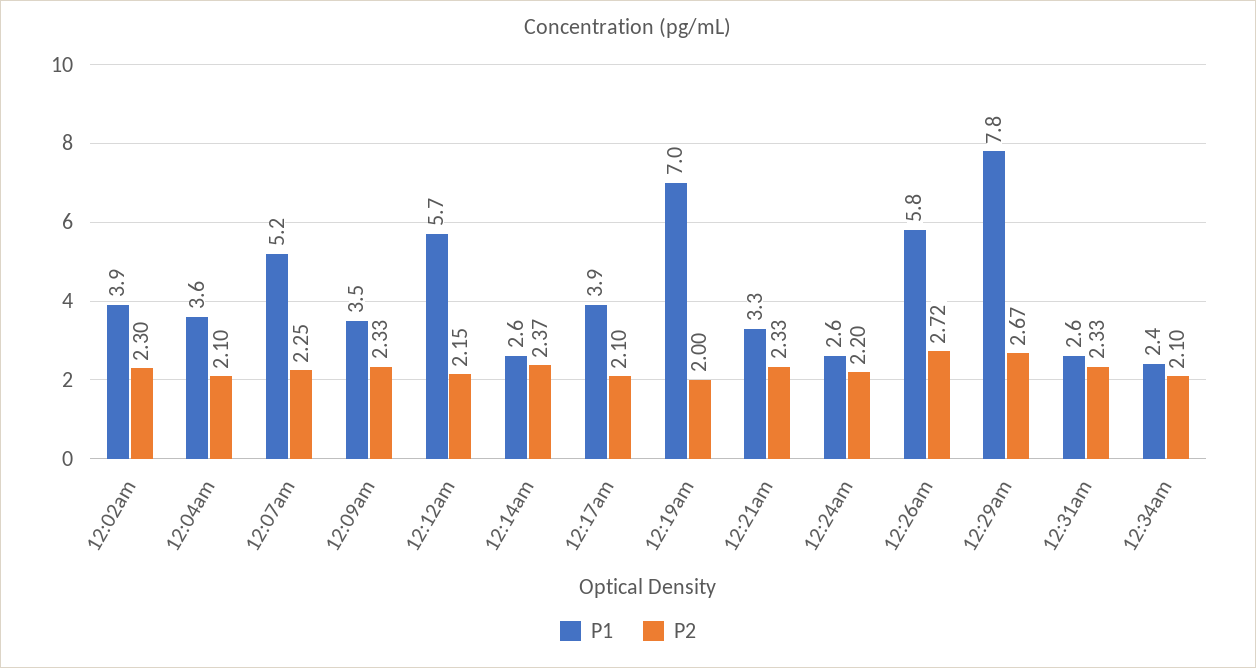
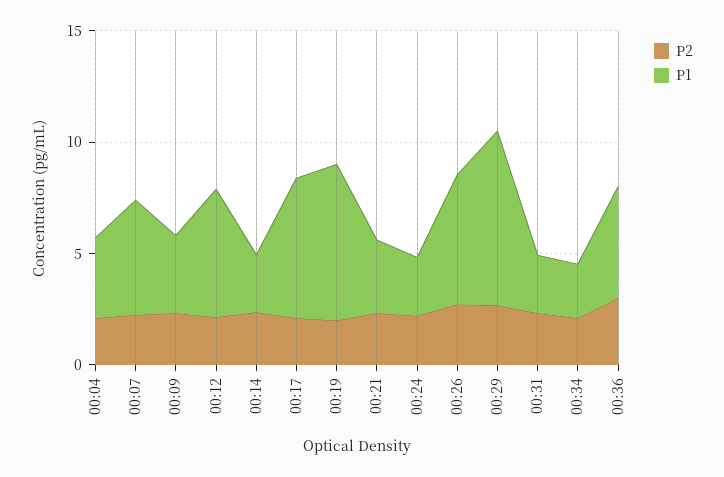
P1, 12:02am: 3.9 -> none
P2, 12:02am: 2.3 -> none
P1, 12:17am: 3.9 -> 6
P2, 00:36: none -> 3
P1, 00:36: none -> 5

